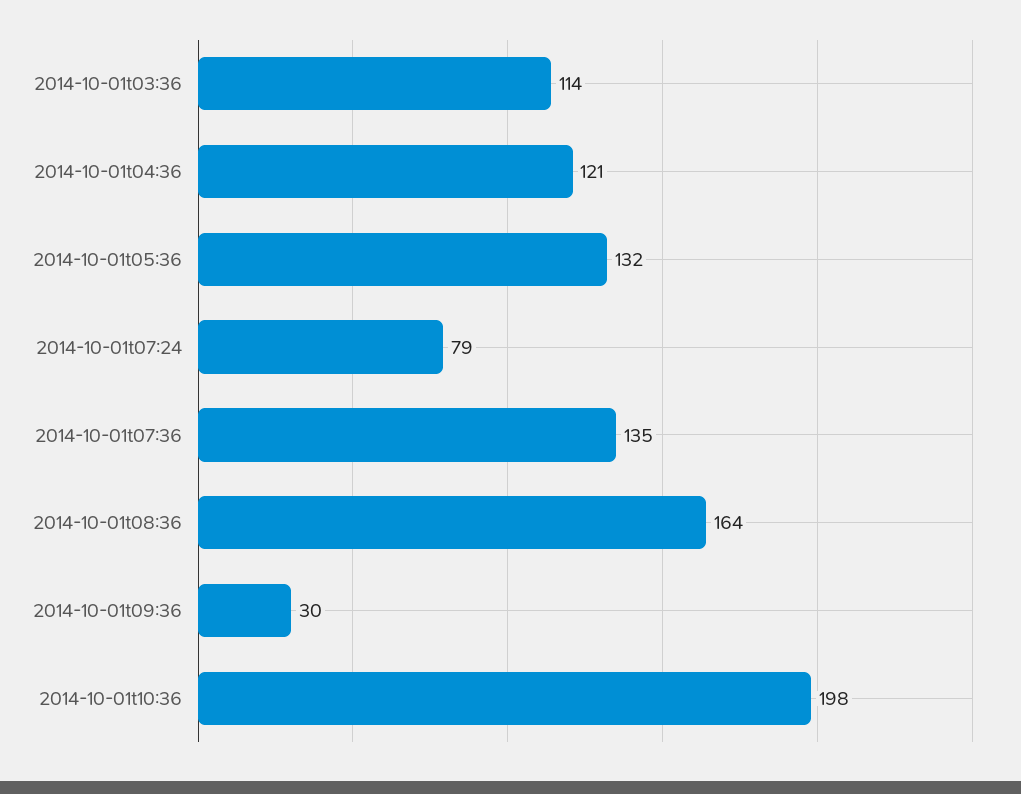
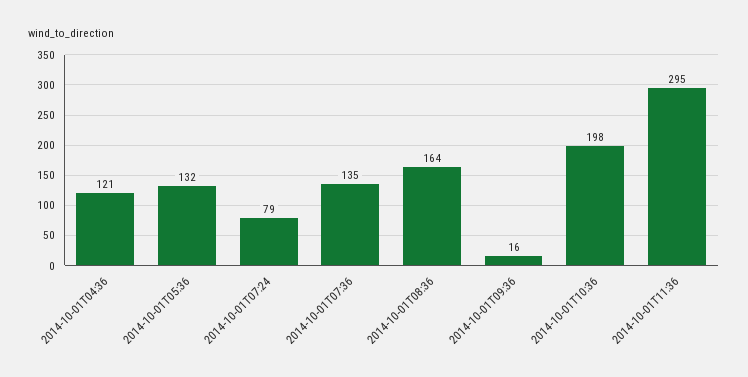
2014-10-01t03:36: 114 -> none
2014-10-01t09:36: 30 -> 16
2014-10-01T11:36: none -> 295

